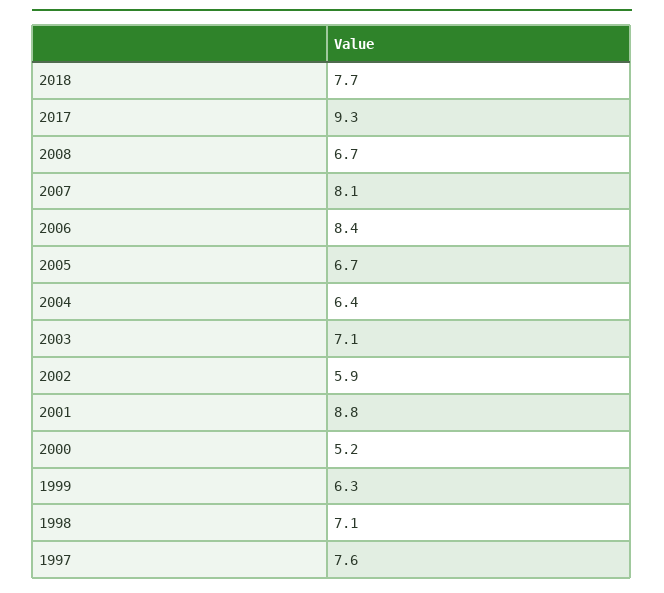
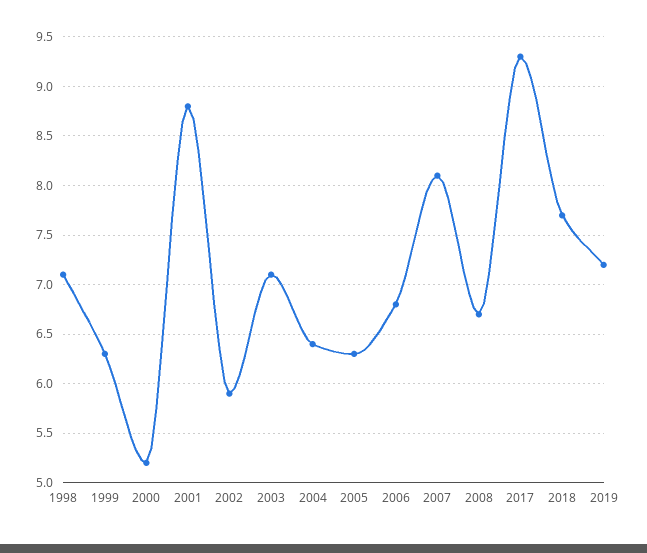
2006: 8.4 -> 6.8
2005: 6.7 -> 6.3
1997: 7.6 -> none
2019: none -> 7.2

